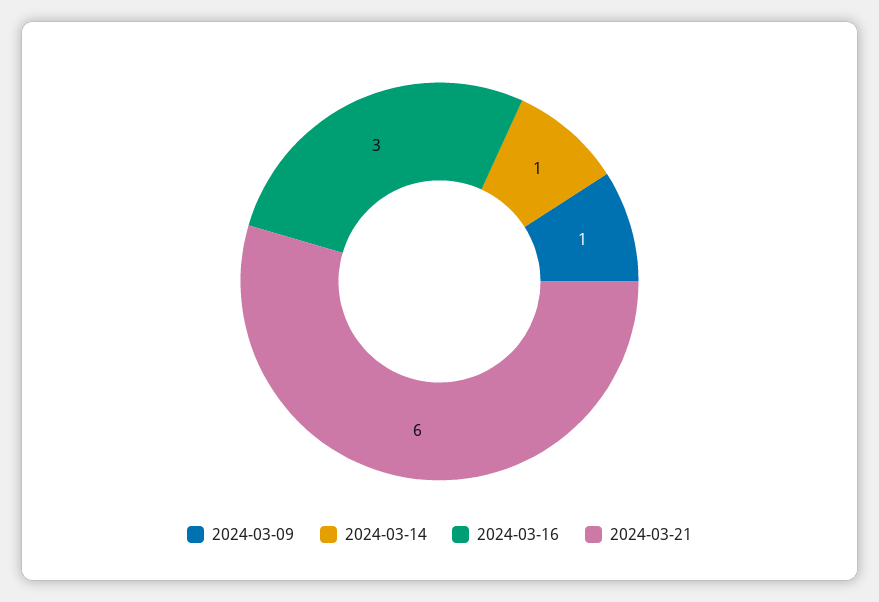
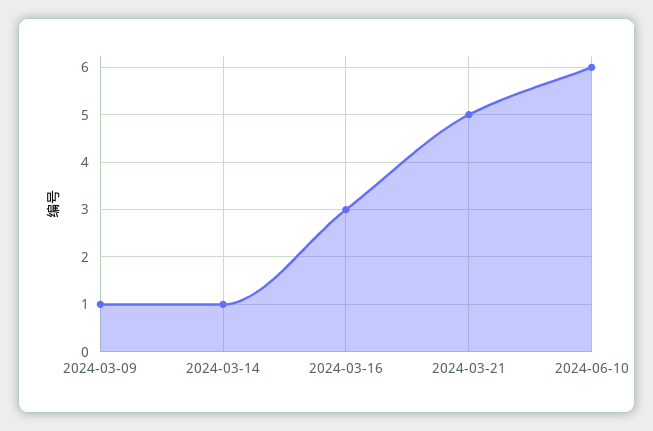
2024-03-21: 6 -> 5
2024-06-10: none -> 6

